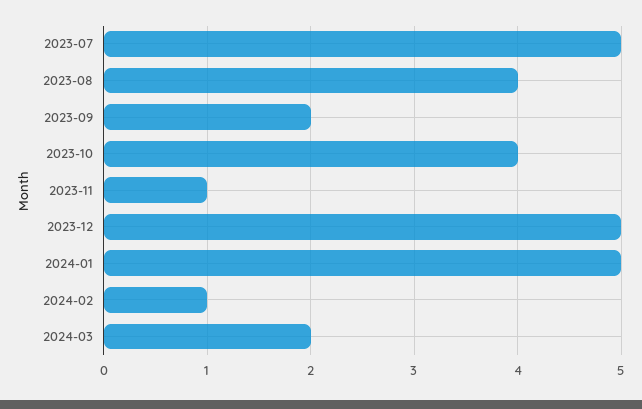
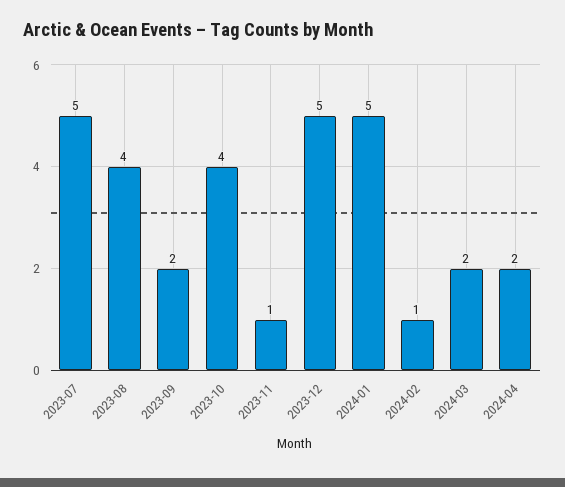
2024-04: none -> 2

